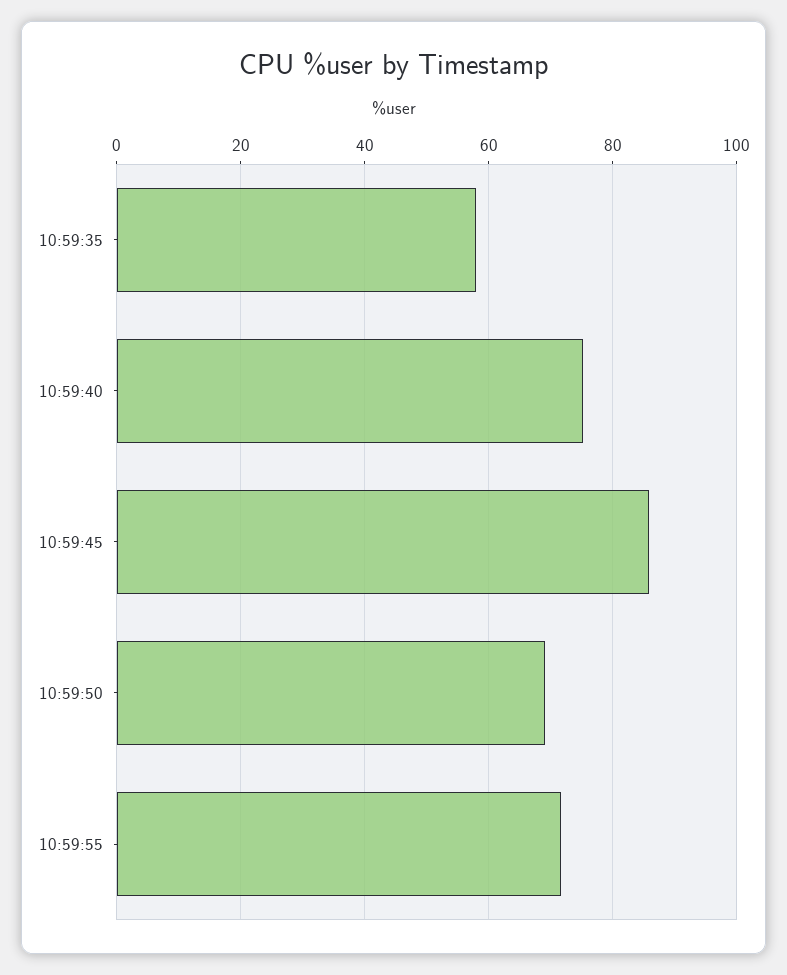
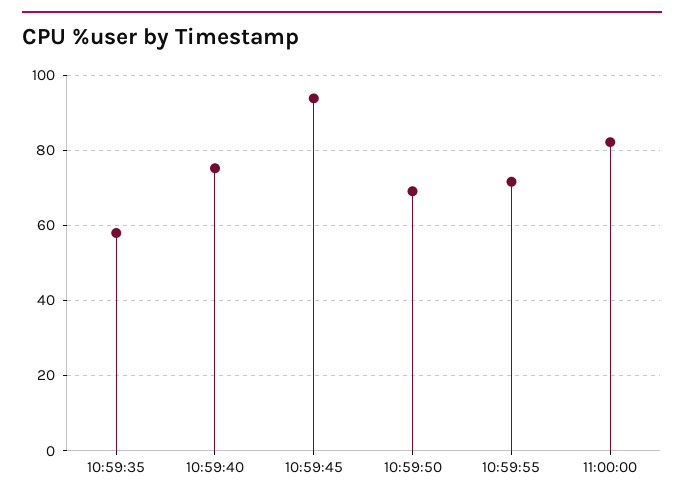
10:59:45: 86 -> 94
11:00:00: none -> 82

